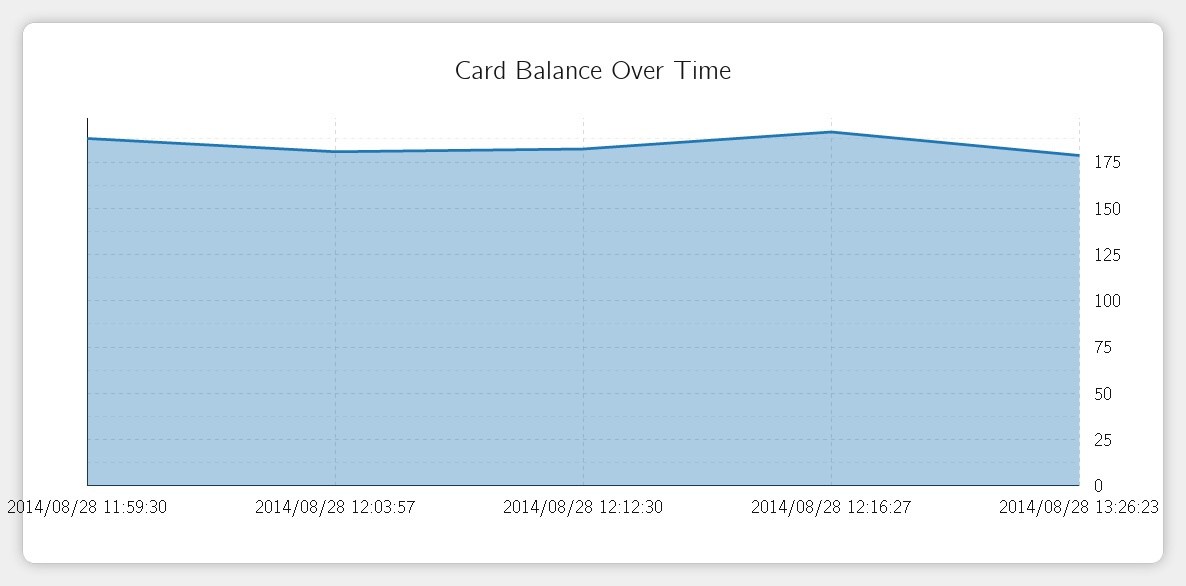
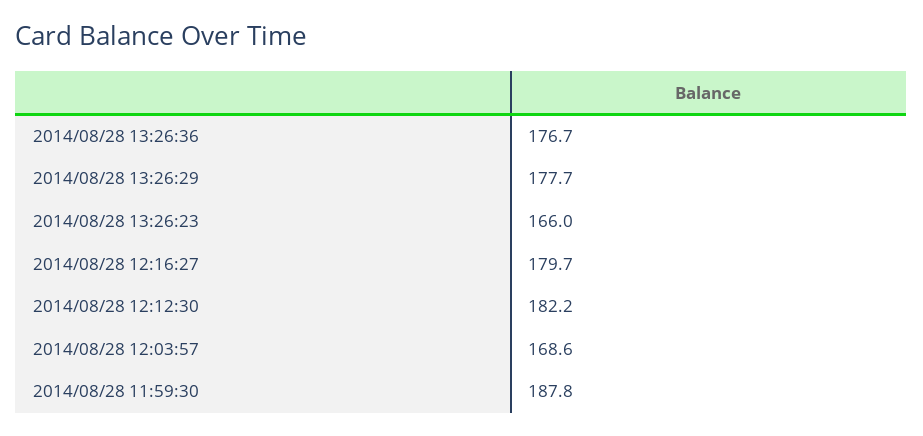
2014/08/28 12:03:57: 180 -> 168.6
2014/08/28 12:16:27: 190 -> 179.7
2014/08/28 13:26:23: 180 -> 166
2014/08/28 13:26:36: none -> 176.7
2014/08/28 13:26:29: none -> 177.7

